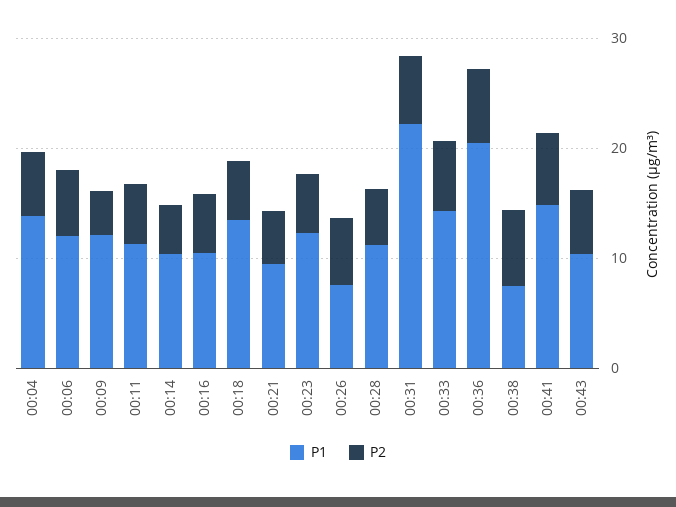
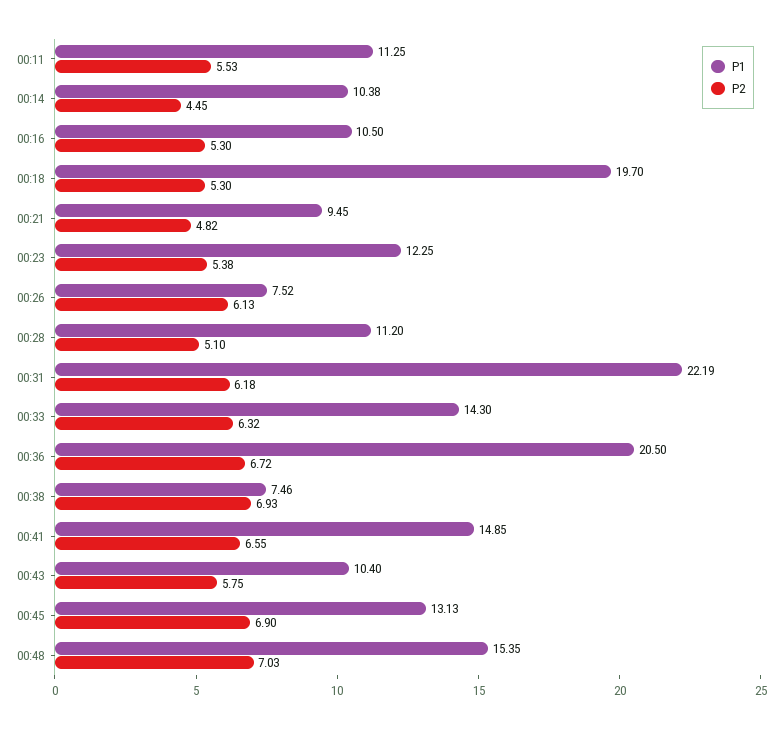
P1, 00:04: 14 -> none
P2, 00:04: 6 -> none
P1, 00:06: 12 -> none
P2, 00:06: 6 -> none
P1, 00:09: 12 -> none
P2, 00:09: 4 -> none
P1, 00:18: 14 -> 19.7
P1, 00:45: none -> 13.13
P2, 00:45: none -> 6.9
P1, 00:48: none -> 15.35
P2, 00:48: none -> 7.03

